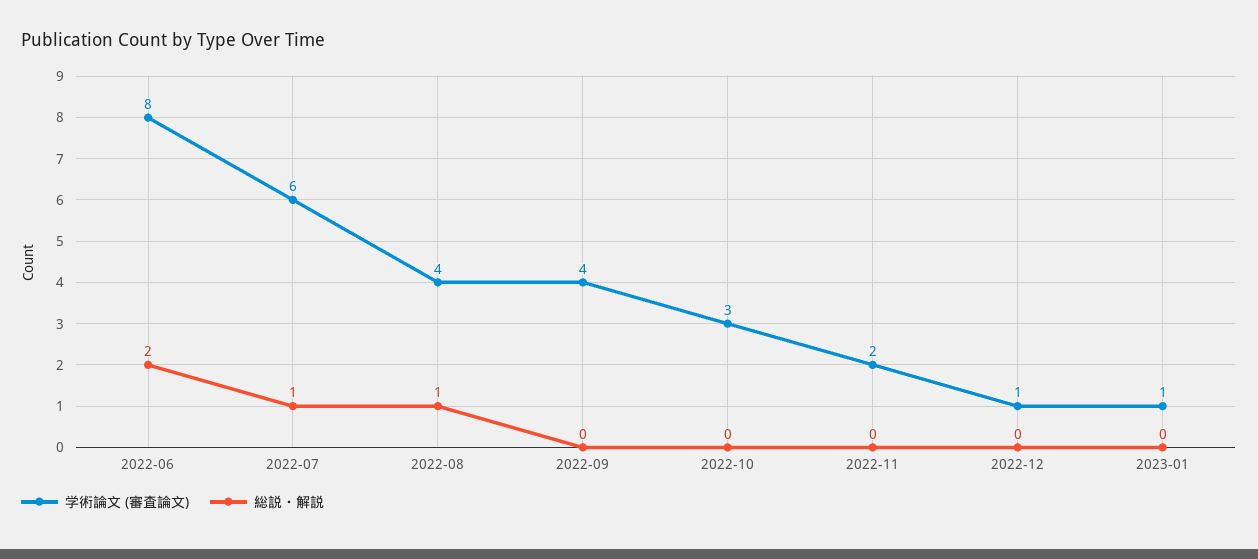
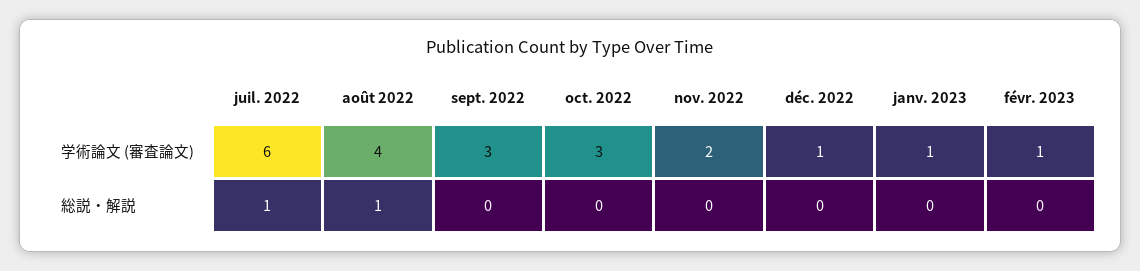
学術論文 (審査論文), 2022-06: 8 -> none
総説・解説, 2022-06: 2 -> none
学術論文 (審査論文), 2022-09: 4 -> 3
学術論文 (審査論文), févr. 2023: none -> 1
総説・解説, févr. 2023: none -> 0

